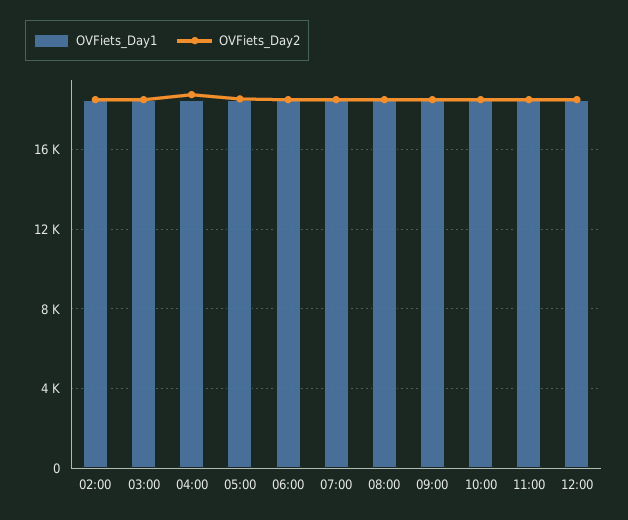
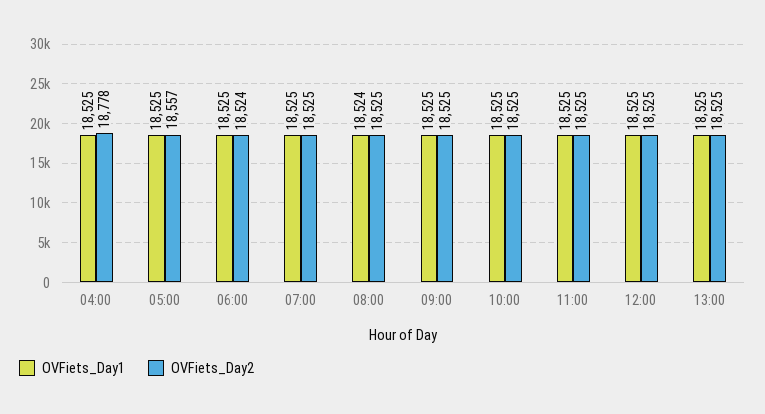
OVFiets_Day1, 02:00: 18500 -> none
OVFiets_Day2, 02:00: 18500 -> none
OVFiets_Day1, 03:00: 18500 -> none
OVFiets_Day2, 03:00: 18500 -> none
OVFiets_Day1, 13:00: none -> 18525
OVFiets_Day2, 13:00: none -> 18525

